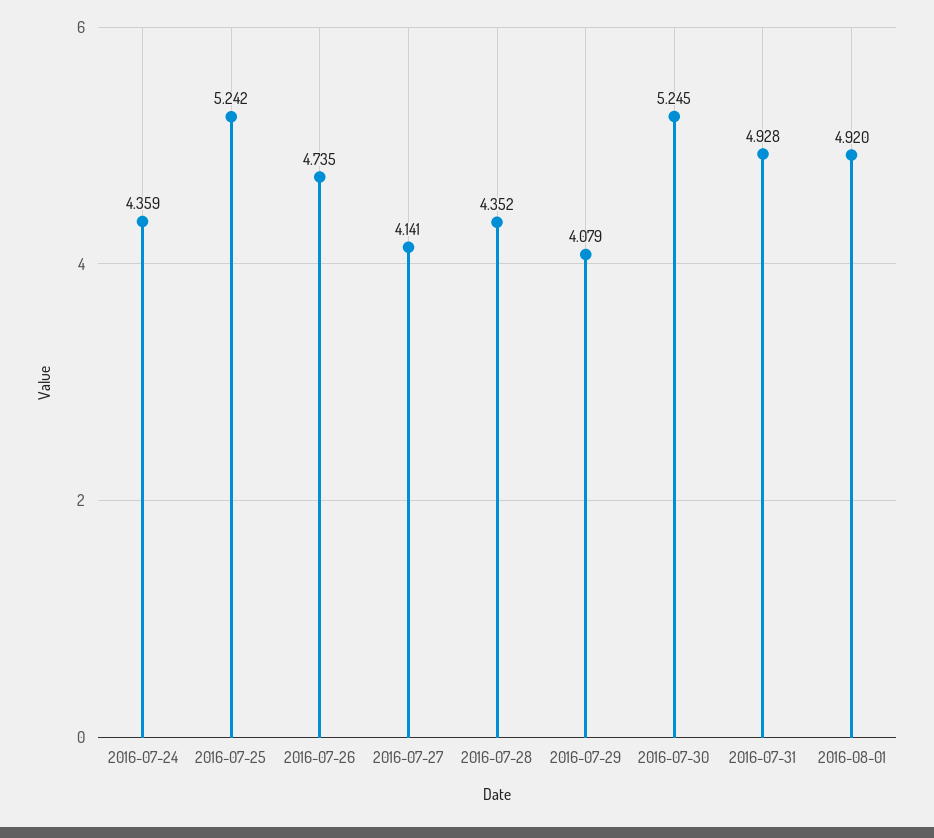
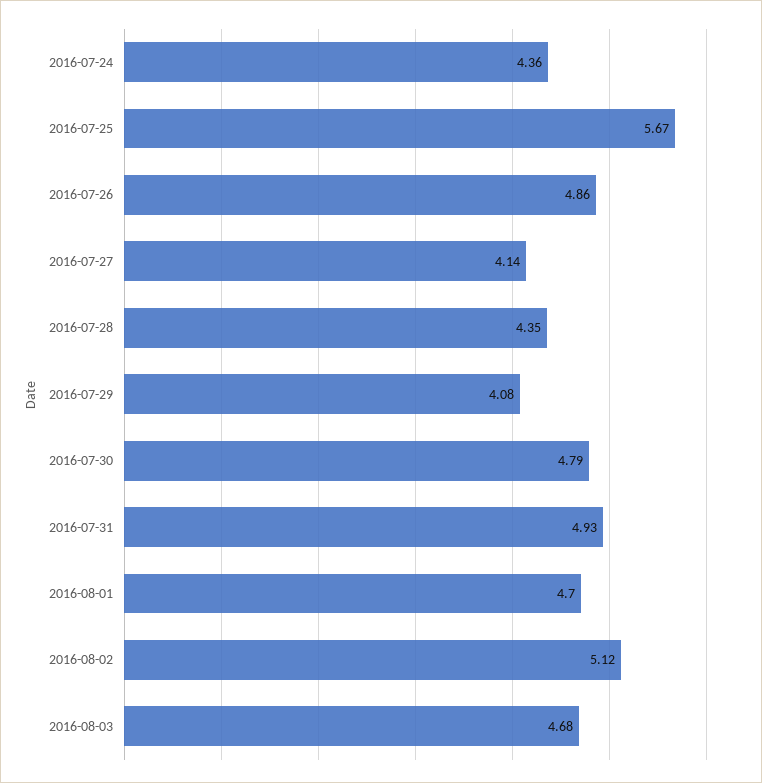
2016-07-25: 5.242 -> 5.67
2016-07-26: 4.735 -> 4.86
2016-07-30: 5.245 -> 4.79
2016-08-01: 4.92 -> 4.7
2016-08-02: none -> 5.12
2016-08-03: none -> 4.68

